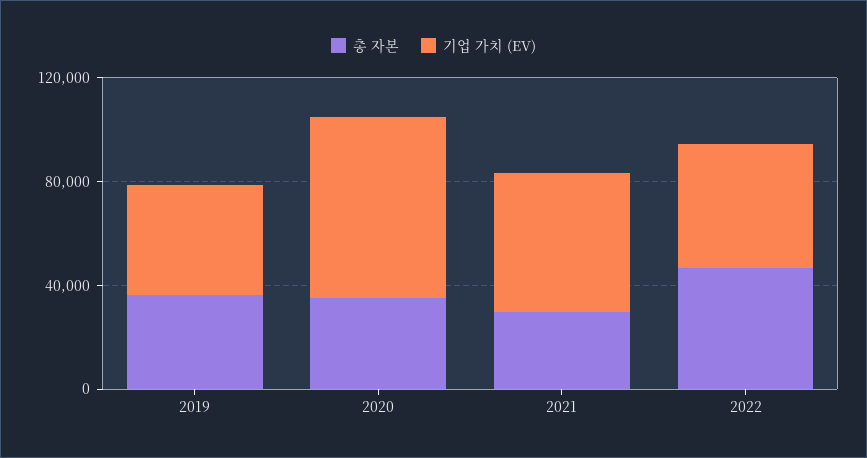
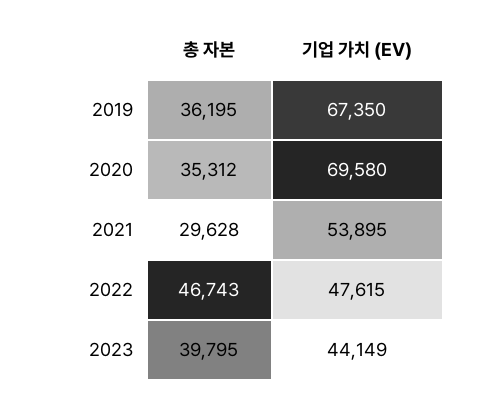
기업 가치 (EV), 2019: 40000 -> 67350
총 자본, 2023: none -> 39795
기업 가치 (EV), 2023: none -> 44149

